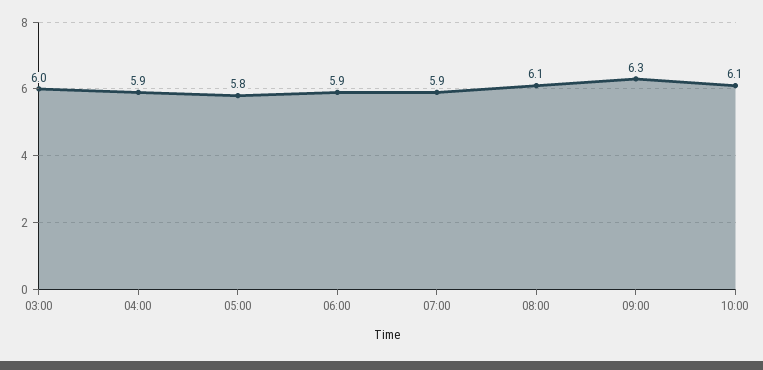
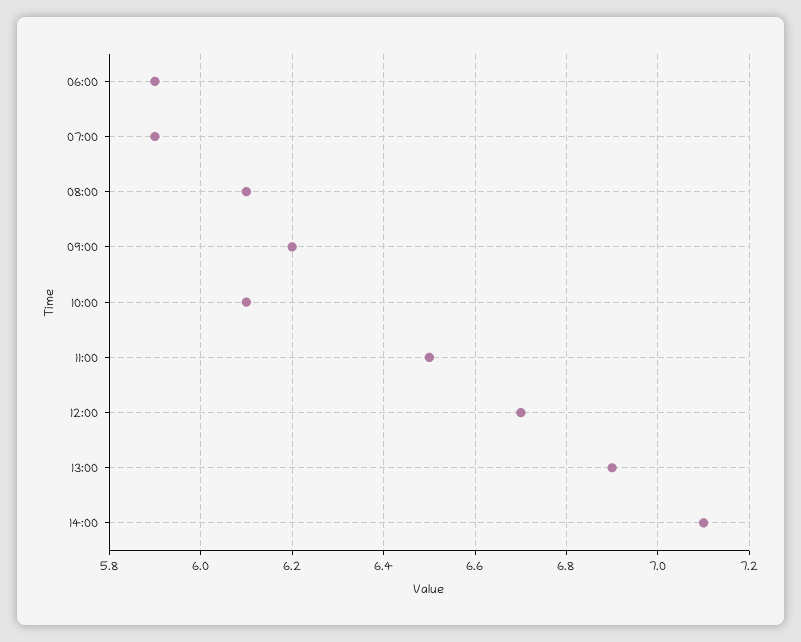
03:00: 6 -> none
04:00: 5.9 -> none
05:00: 5.8 -> none
09:00: 6.3 -> 6.2
11:00: none -> 6.5
12:00: none -> 6.7
13:00: none -> 6.9
14:00: none -> 7.1

